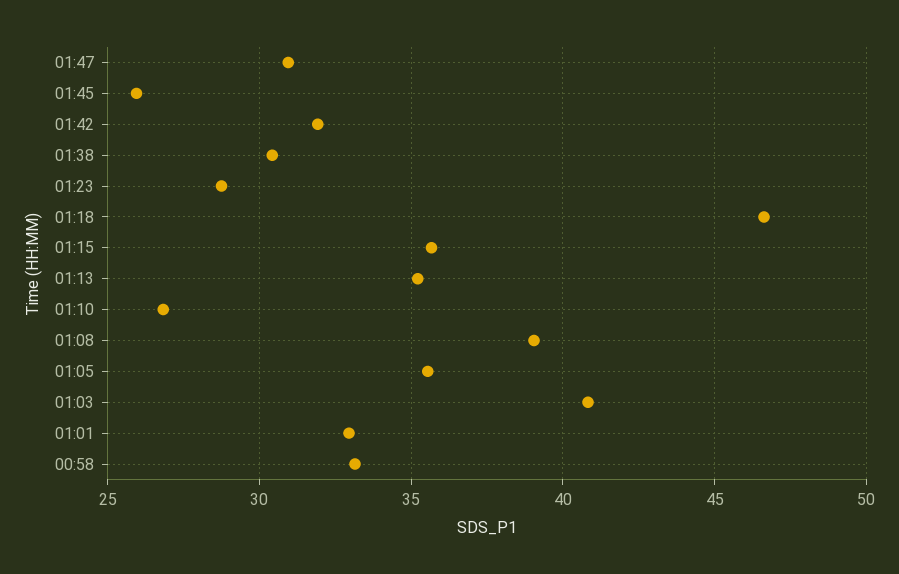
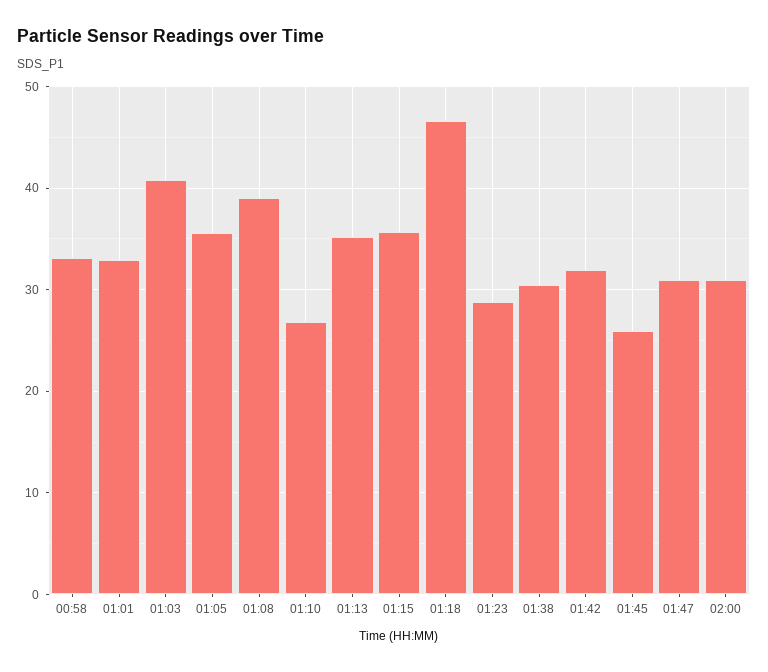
02:00: none -> 31

